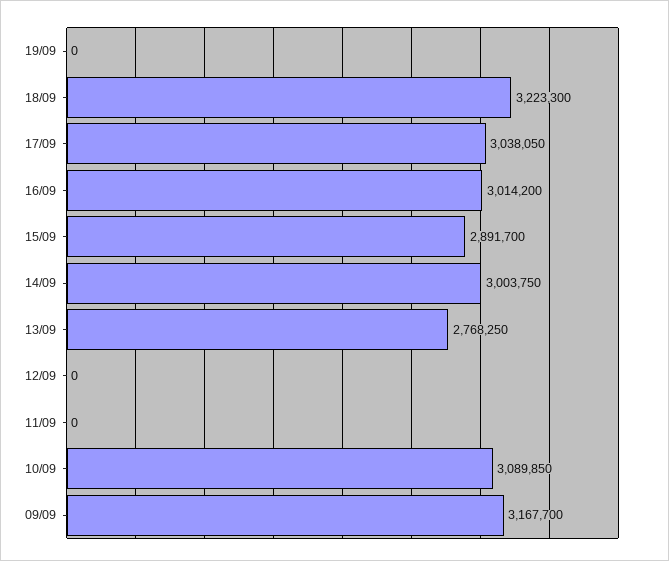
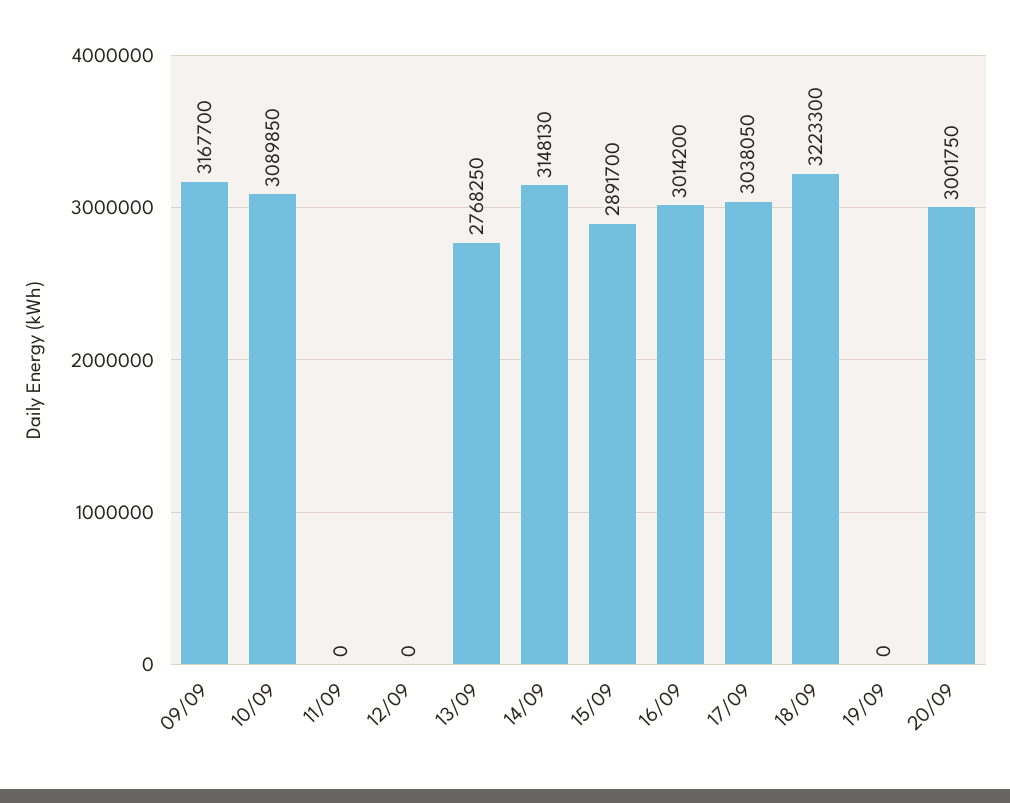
14/09: 3003750 -> 3148130
20/09: none -> 3001750

